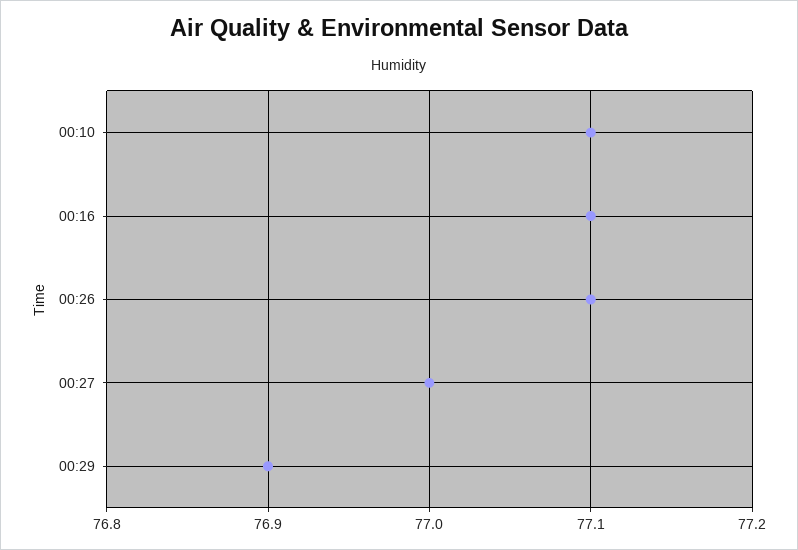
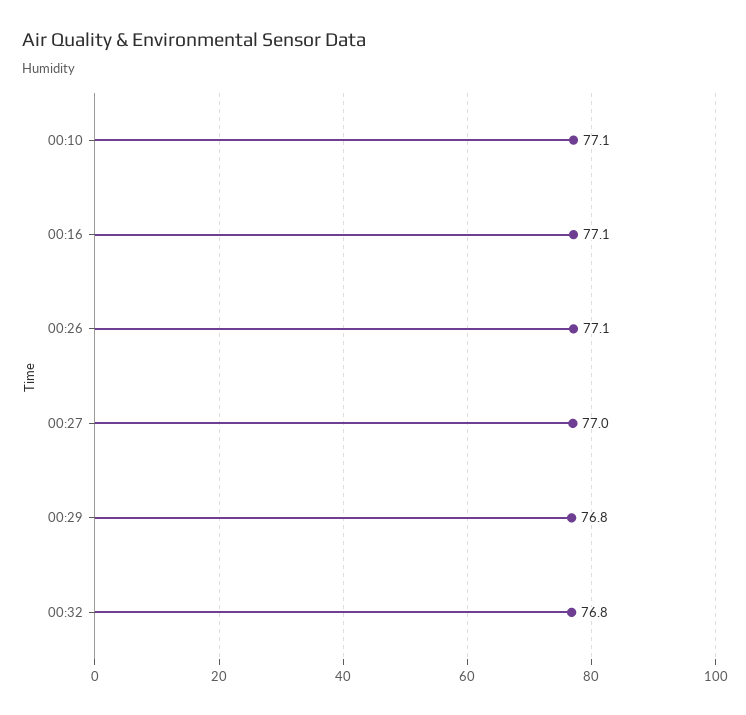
00:29: 76.9 -> 76.8
00:32: none -> 76.8

